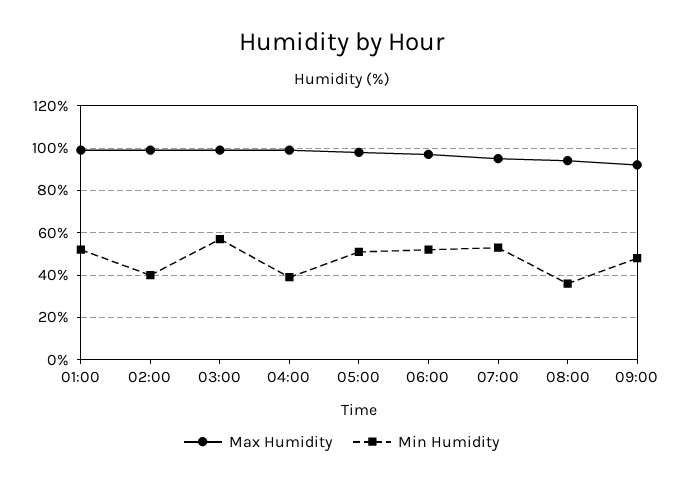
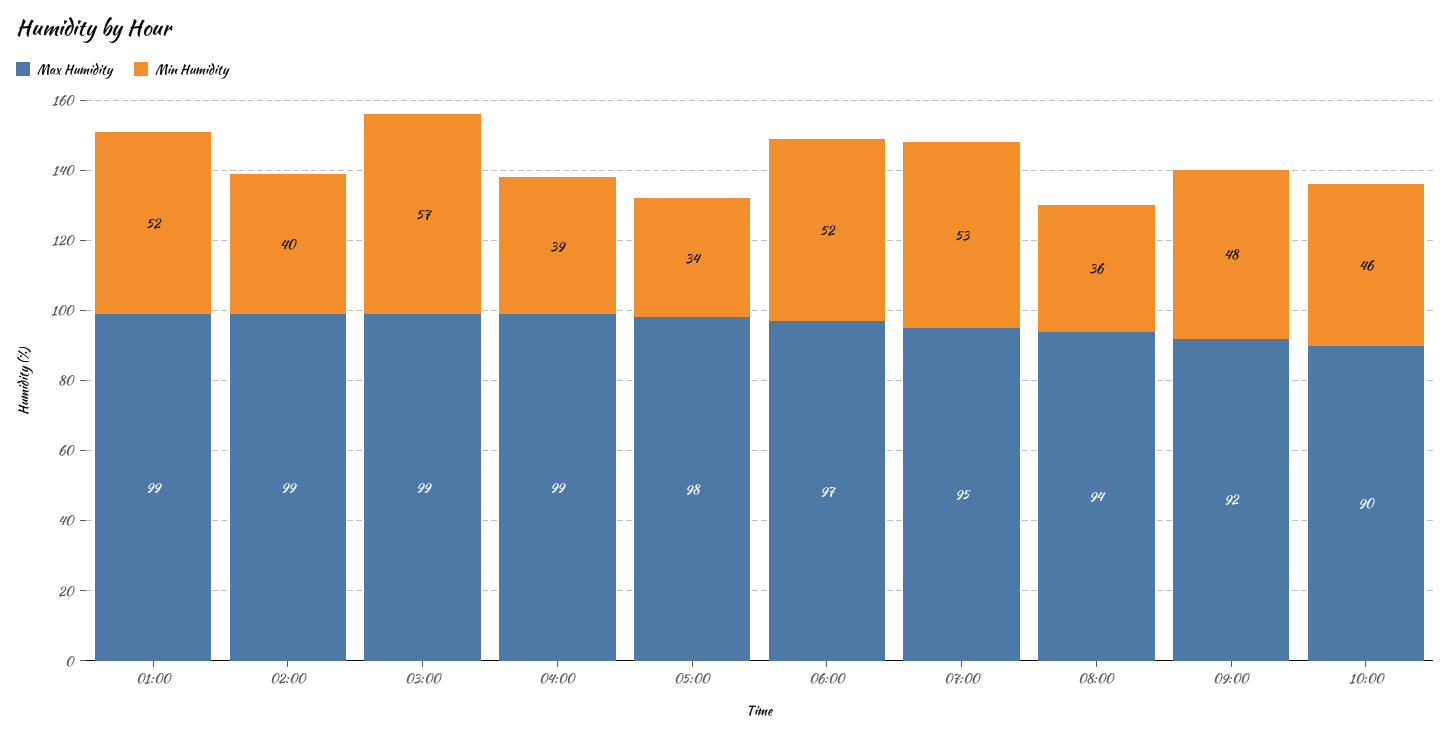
Min Humidity, 05:00: 50 -> 34
Max Humidity, 10:00: none -> 90
Min Humidity, 10:00: none -> 46

